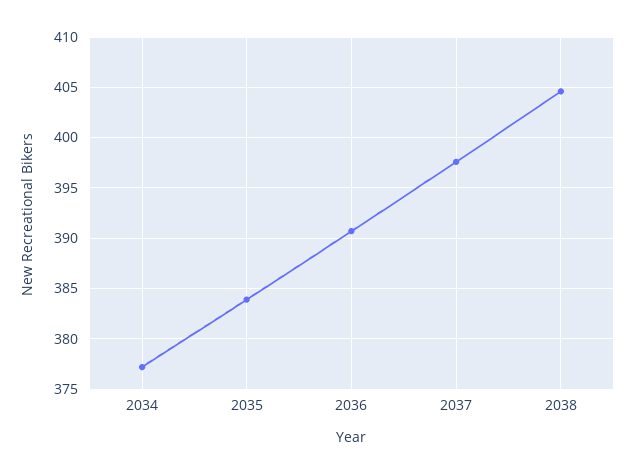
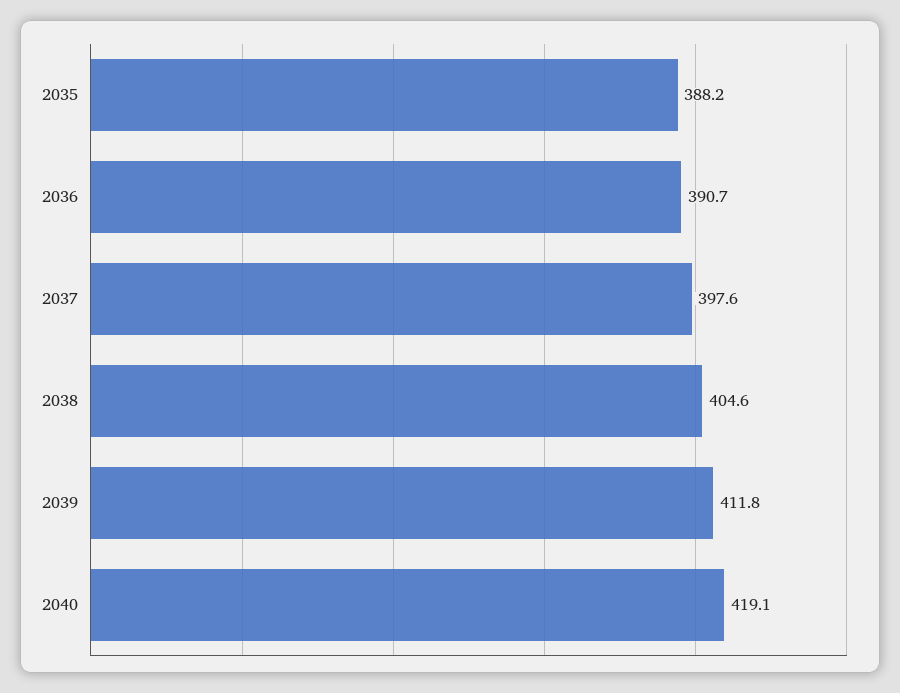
2034: 377 -> none
2035: 384 -> 388.2
2039: none -> 411.8
2040: none -> 419.1

